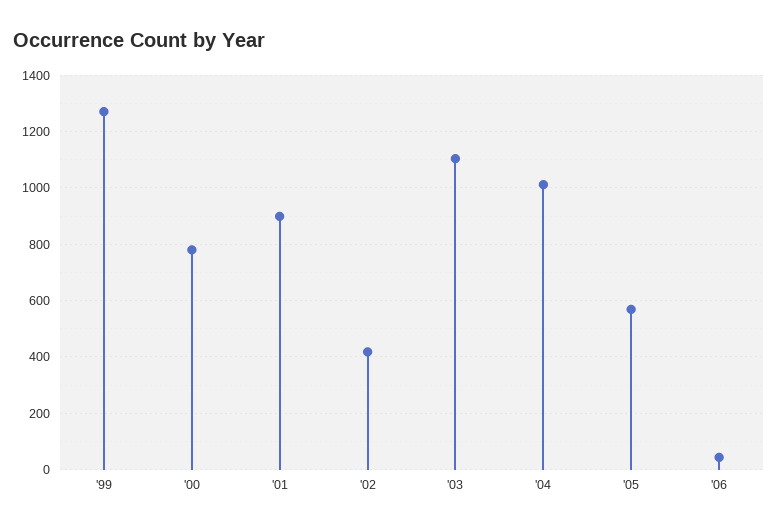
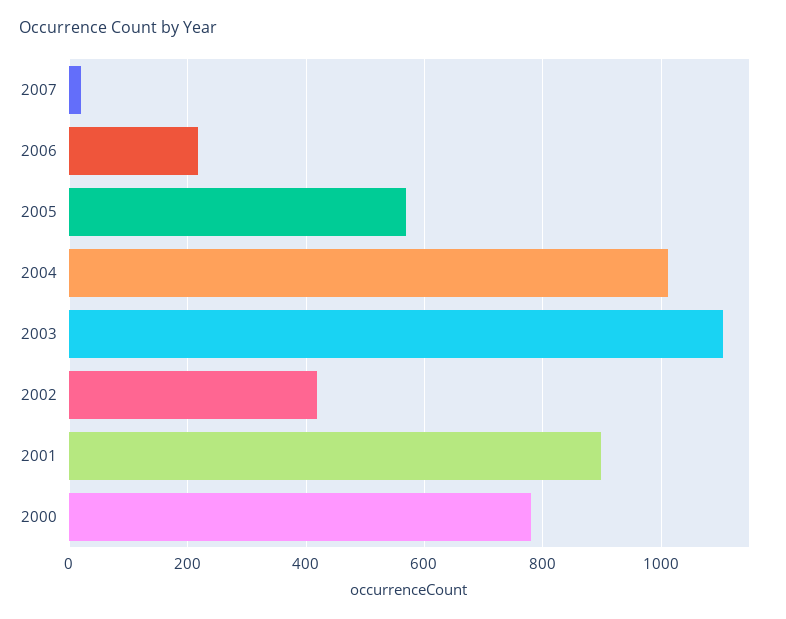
'99: 1275 -> none
'06: 50 -> 220
2007: none -> 20

